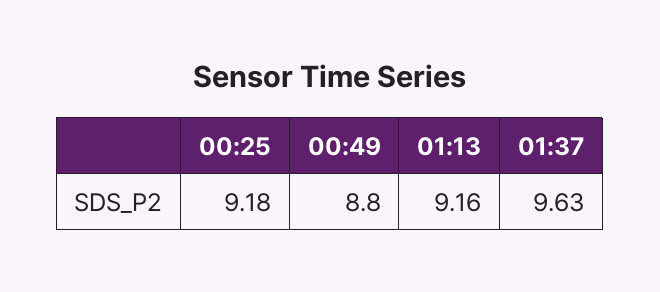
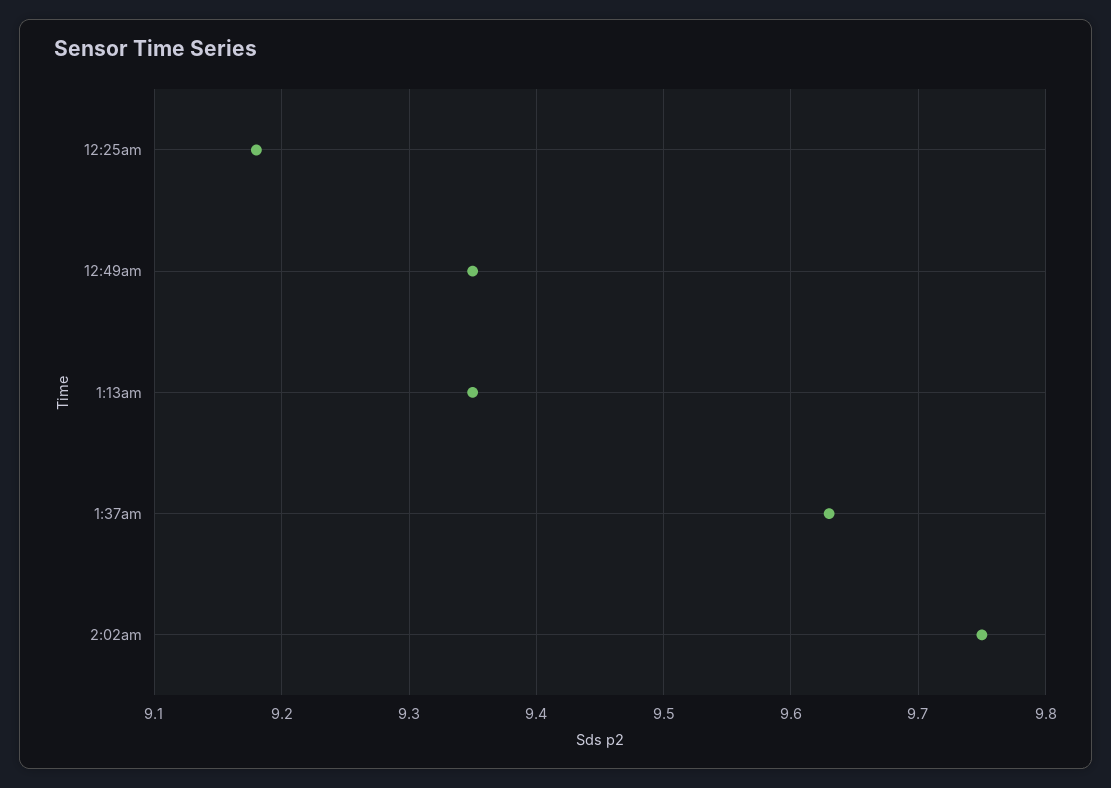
00:49: 8.8 -> 9.35
01:13: 9.16 -> 9.35
2:02am: none -> 9.75

